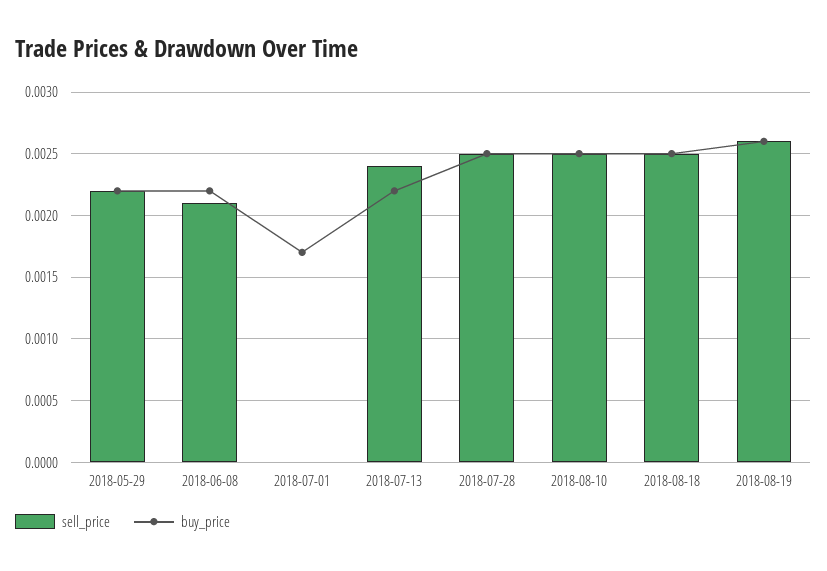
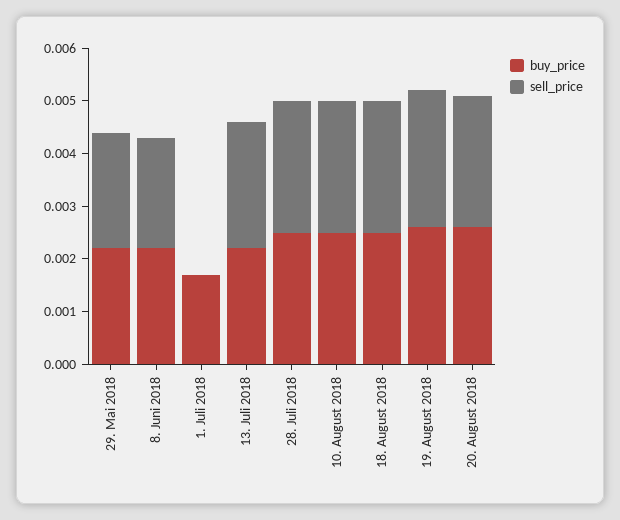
buy_price, 20. August 2018: none -> 0.0025
sell_price, 20. August 2018: none -> 0.0025

